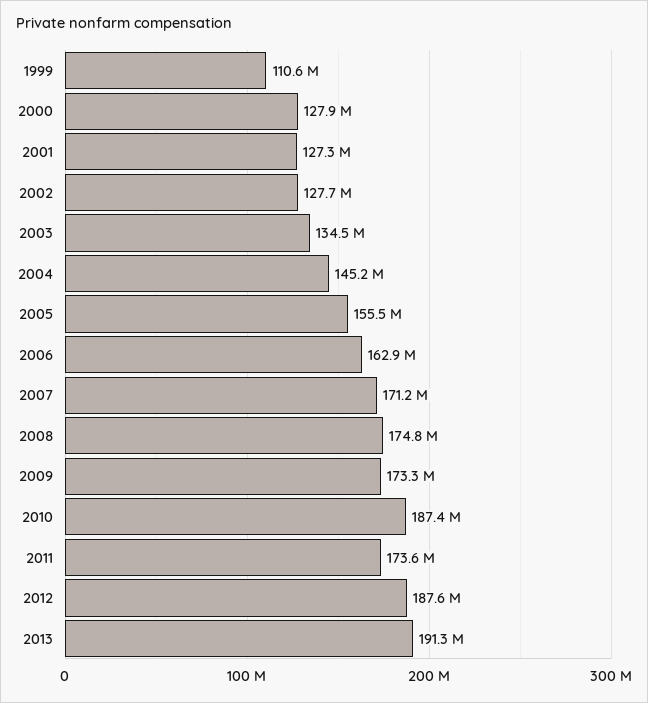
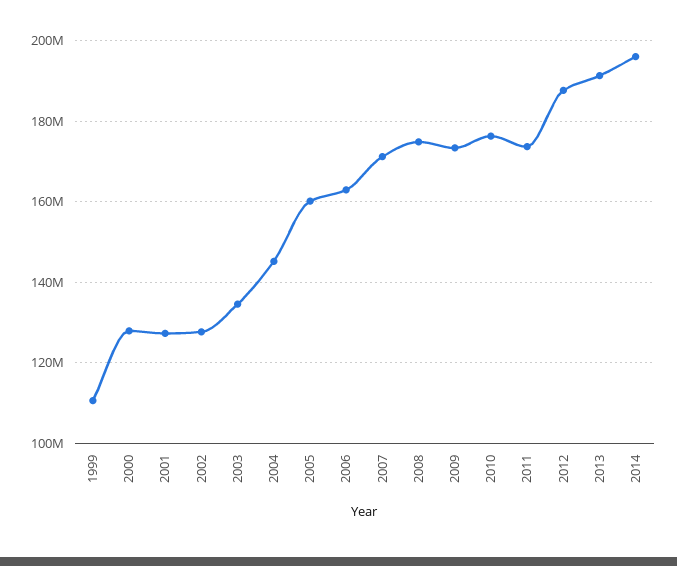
2005: 155500000 -> 160000000
2010: 187400000 -> 176000000
2014: none -> 196000000

